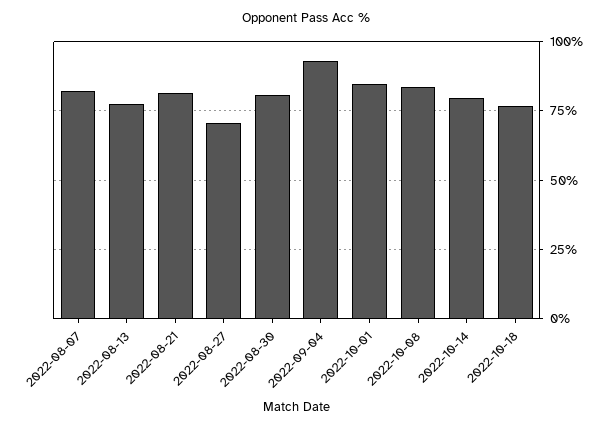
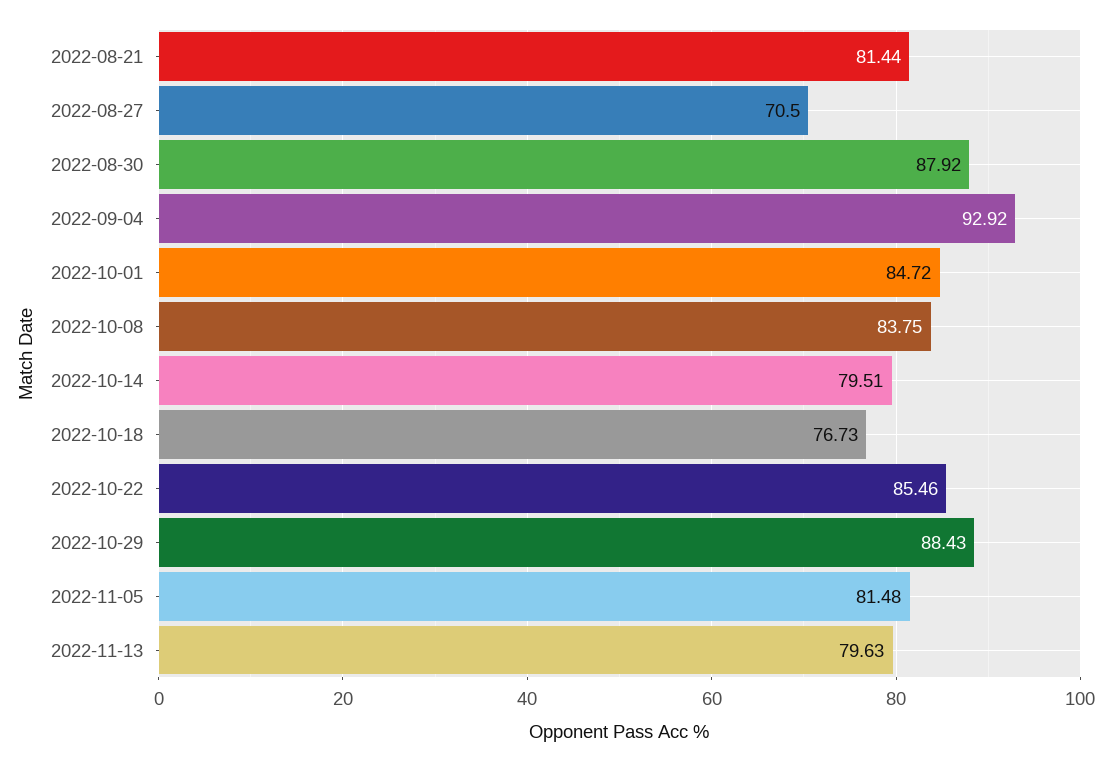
2022-08-07: 82.5 -> none
2022-08-13: 77.5 -> none
2022-08-30: 80 -> 87.92
2022-10-22: none -> 85.46
2022-10-29: none -> 88.43
2022-11-05: none -> 81.48
2022-11-13: none -> 79.63

